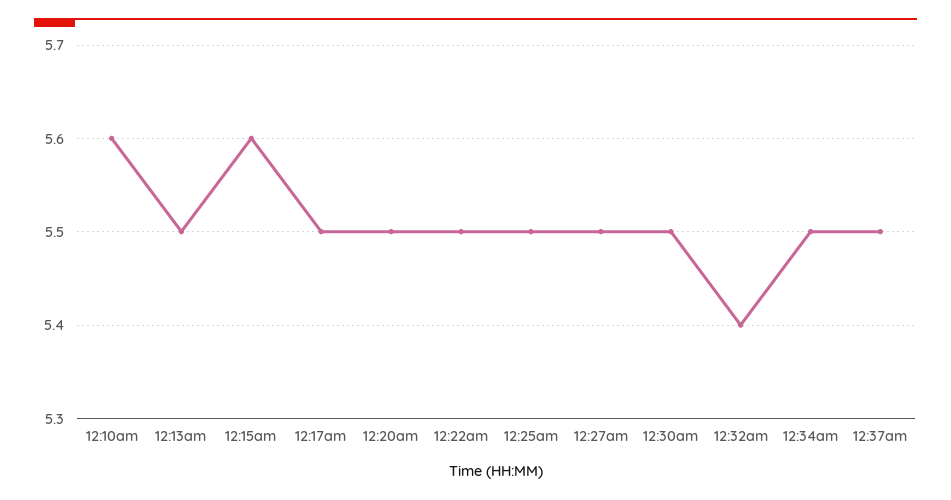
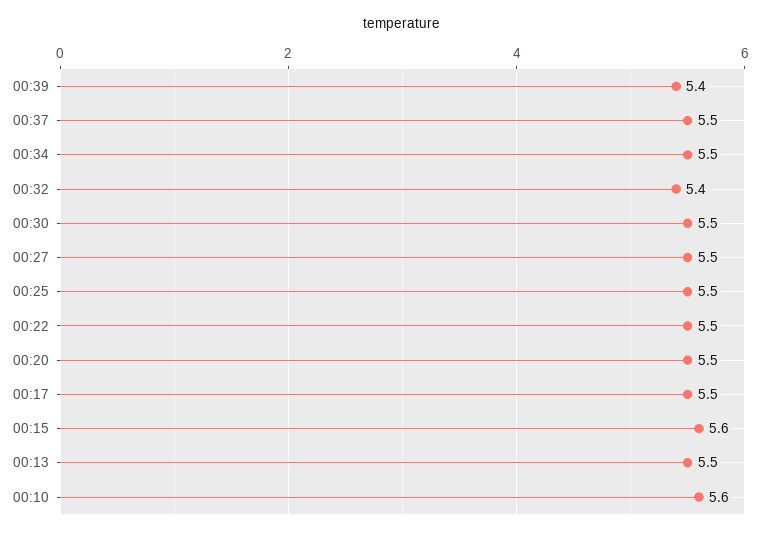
00:39: none -> 5.4

